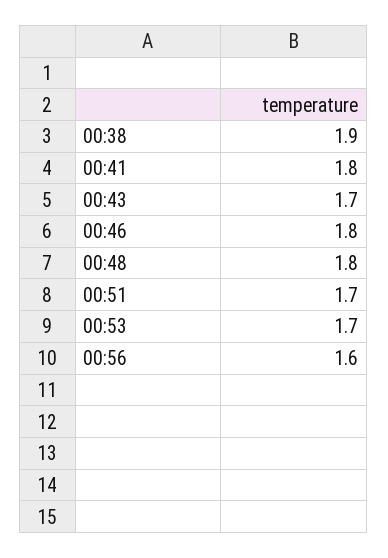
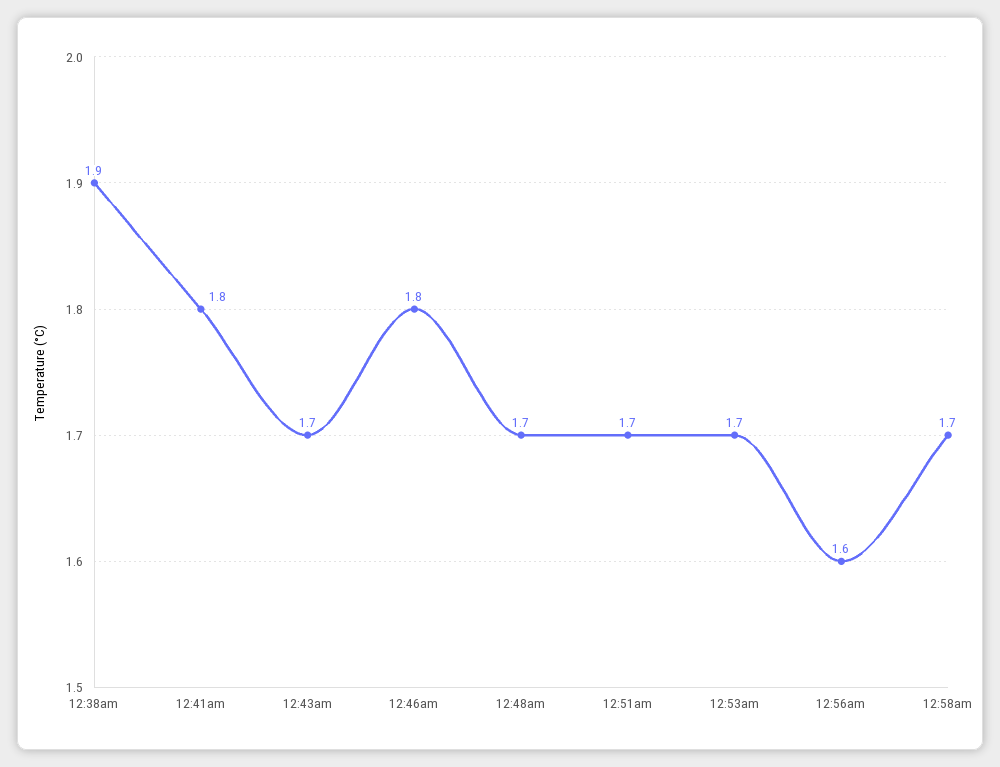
00:48: 1.8 -> 1.7
12:58am: none -> 1.7

